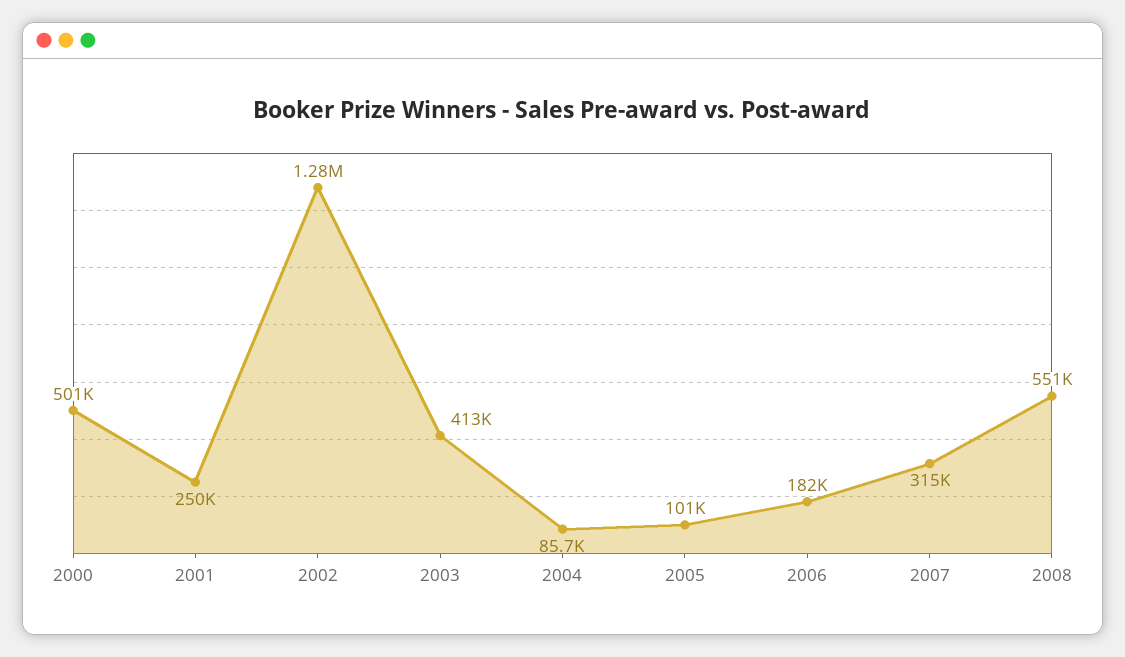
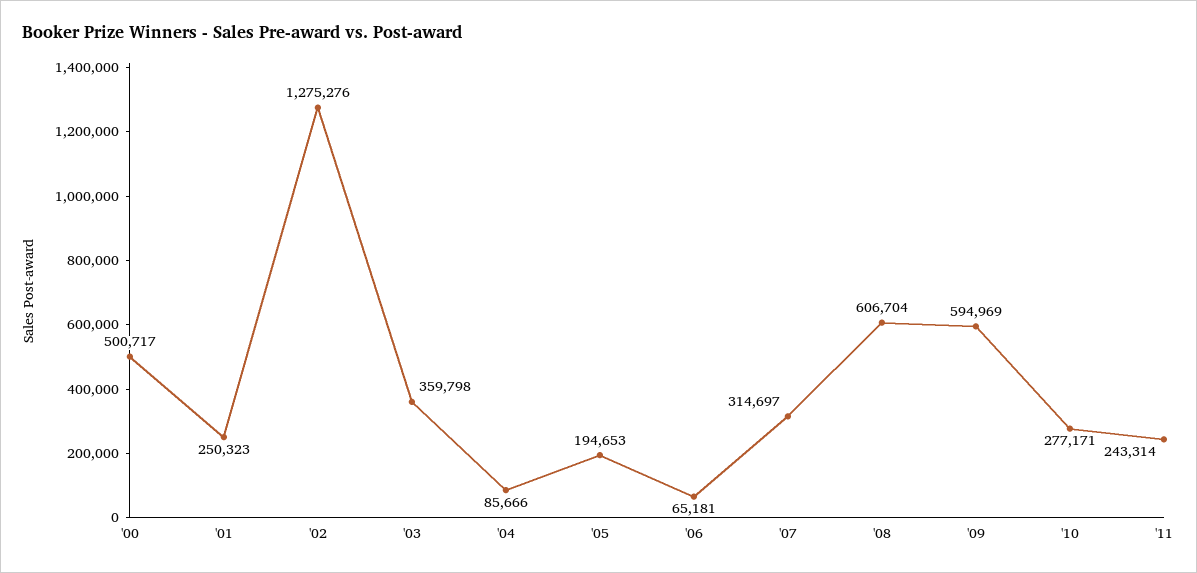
2003: 413000 -> 359798
2005: 101000 -> 194653
2006: 182000 -> 65181
2008: 551000 -> 606704
'09: none -> 594969
'10: none -> 277171
'11: none -> 243314

